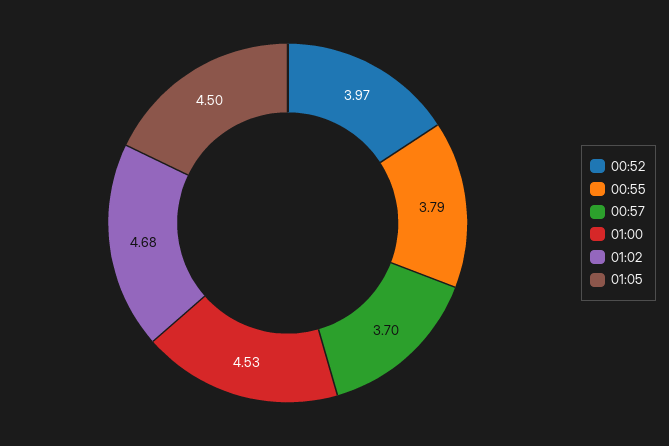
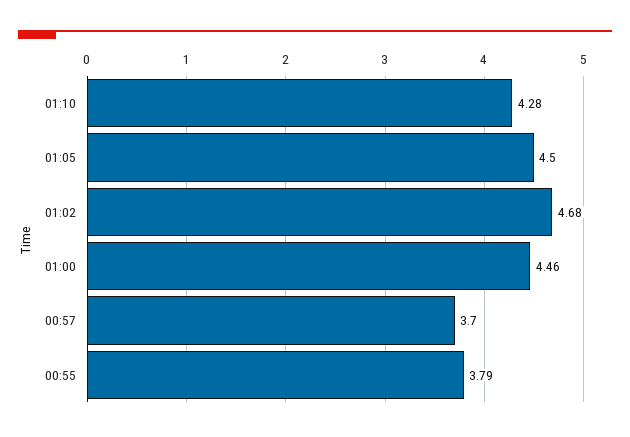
00:52: 3.97 -> none
01:00: 4.53 -> 4.46
01:10: none -> 4.28

